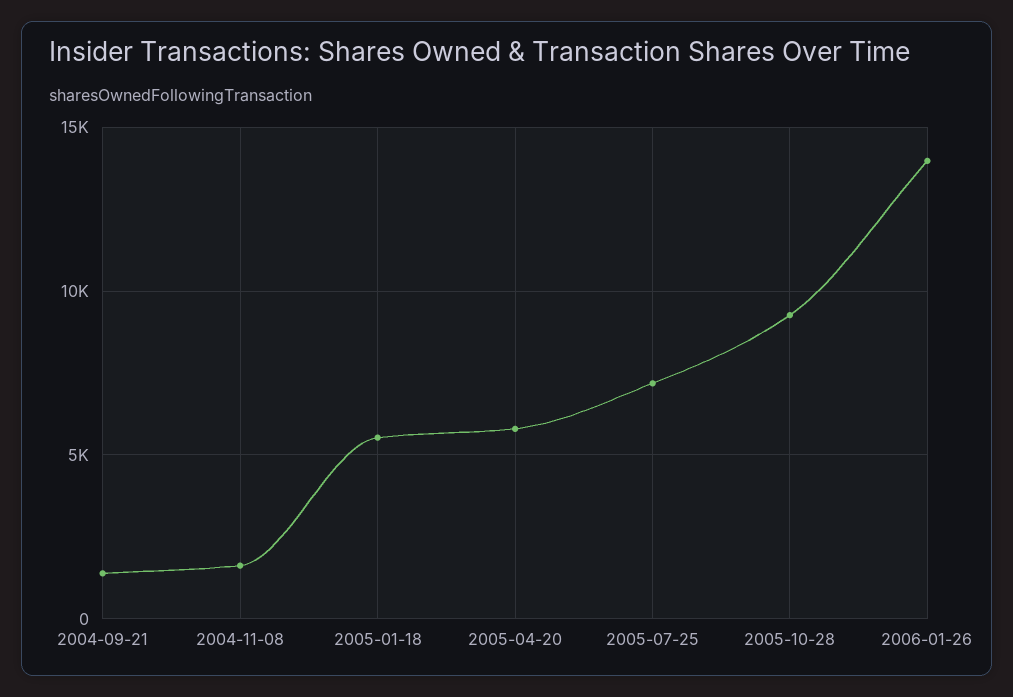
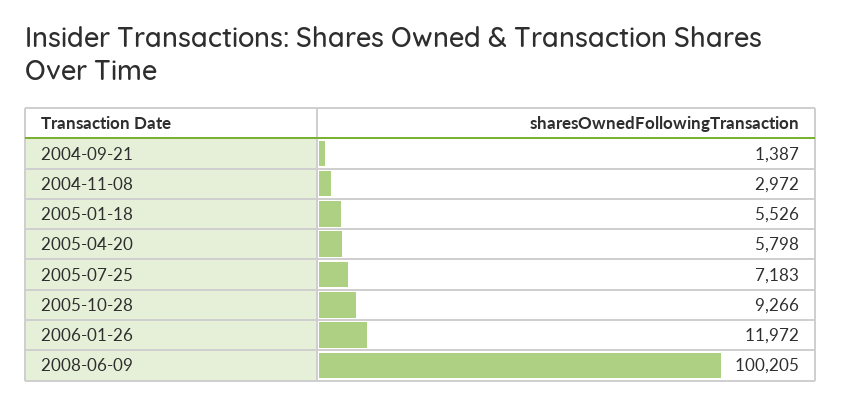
2004-11-08: 1500 -> 2972
2006-01-26: 14000 -> 11972
2008-06-09: none -> 100205

